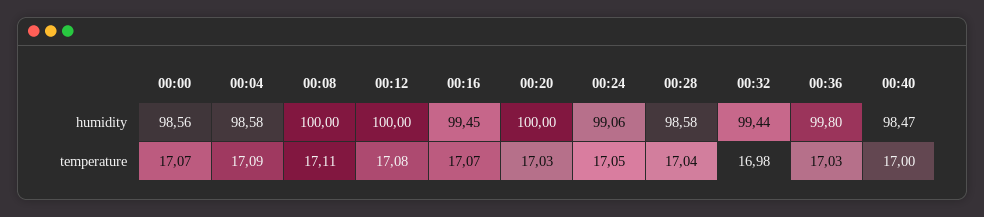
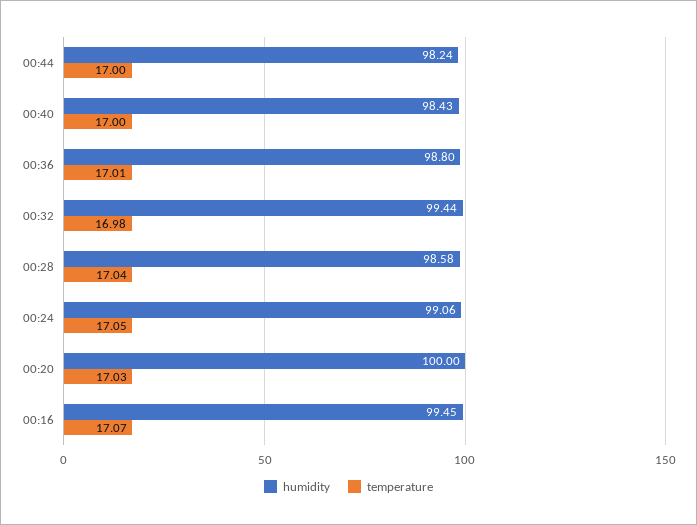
humidity, 00:00: 98.56 -> none
humidity, 00:04: 98.58 -> none
humidity, 00:08: 100 -> none
humidity, 00:12: 100 -> none
humidity, 00:36: 99.8 -> 98.8
humidity, 00:40: 98.47 -> 98.43
temperature, 00:00: 17.07 -> none
temperature, 00:04: 17.09 -> none
temperature, 00:08: 17.11 -> none
temperature, 00:12: 17.08 -> none
temperature, 00:36: 17.03 -> 17.01
humidity, 00:44: none -> 98.24
temperature, 00:44: none -> 17

